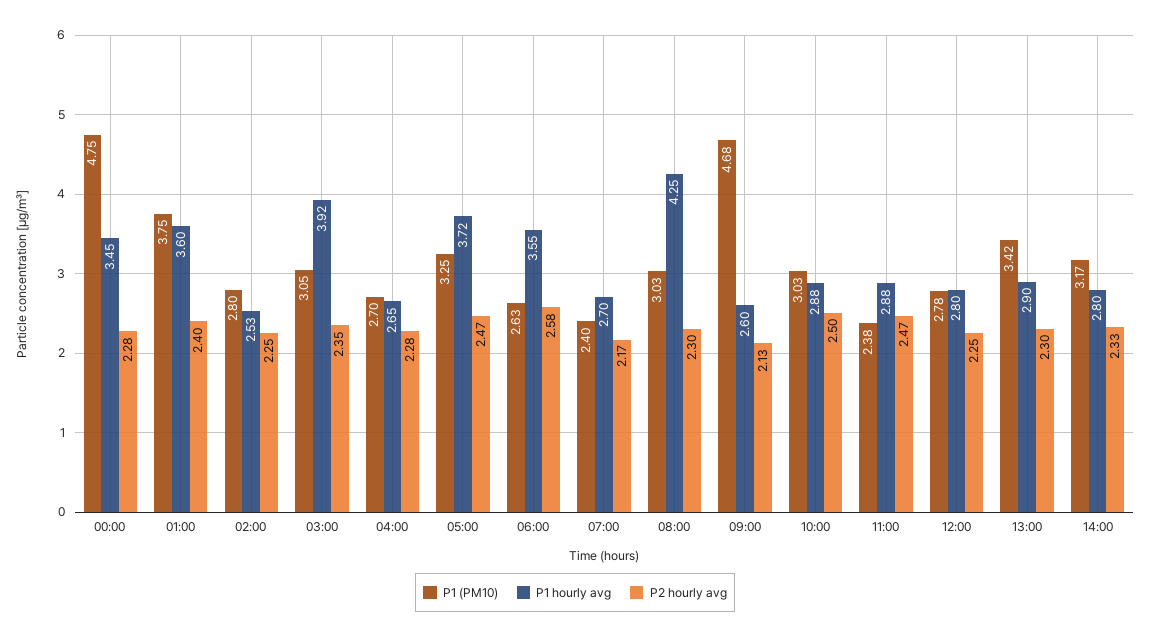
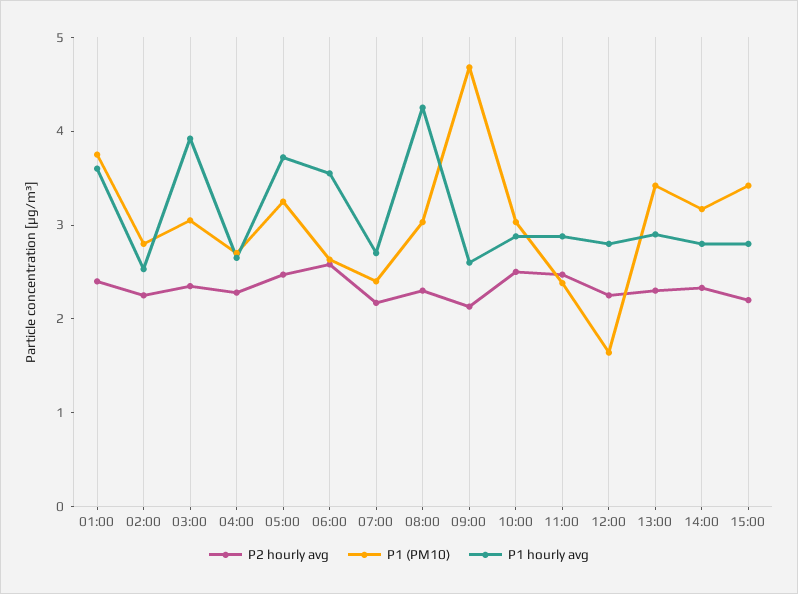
P1 (PM10), 00:00: 4.75 -> none
P1 hourly avg, 00:00: 3.45 -> none
P2 hourly avg, 00:00: 2.28 -> none
P1 (PM10), 12:00: 2.78 -> 1.6
P2 hourly avg, 15:00: none -> 2.2
P1 (PM10), 15:00: none -> 3.4
P1 hourly avg, 15:00: none -> 2.8

